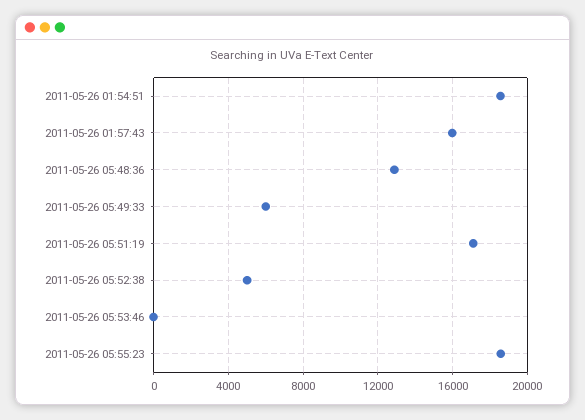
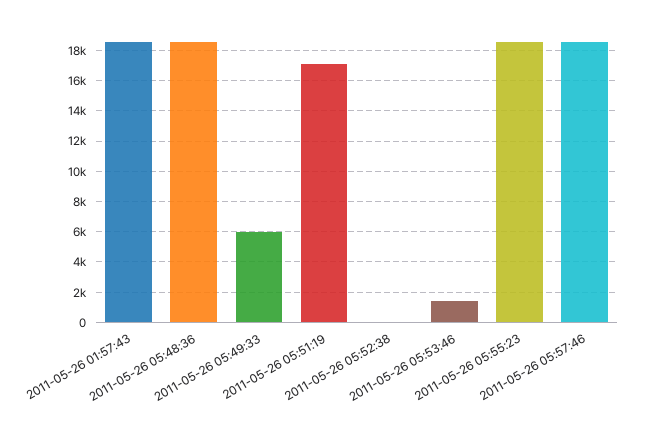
2011-05-26 01:54:51: 18500 -> none
2011-05-26 01:57:43: 16000 -> 18500
2011-05-26 05:48:36: 13000 -> 18500
2011-05-26 05:52:38: 5000 -> 0
2011-05-26 05:53:46: 0 -> 1500
2011-05-26 05:57:46: none -> 18500

